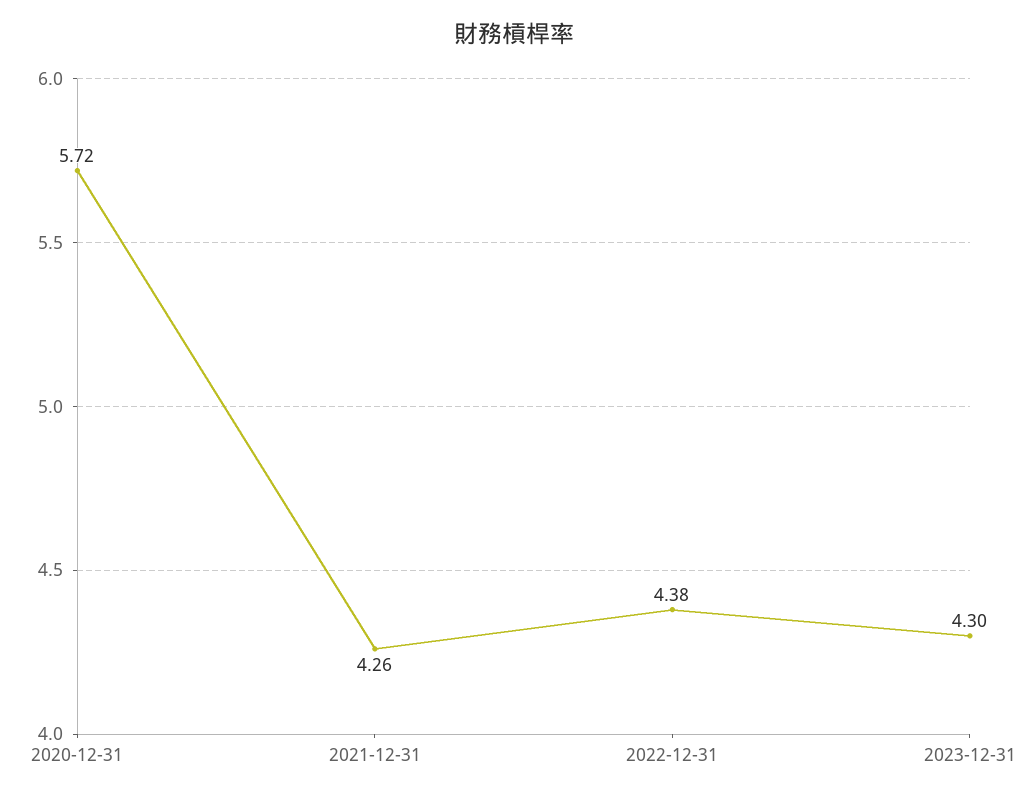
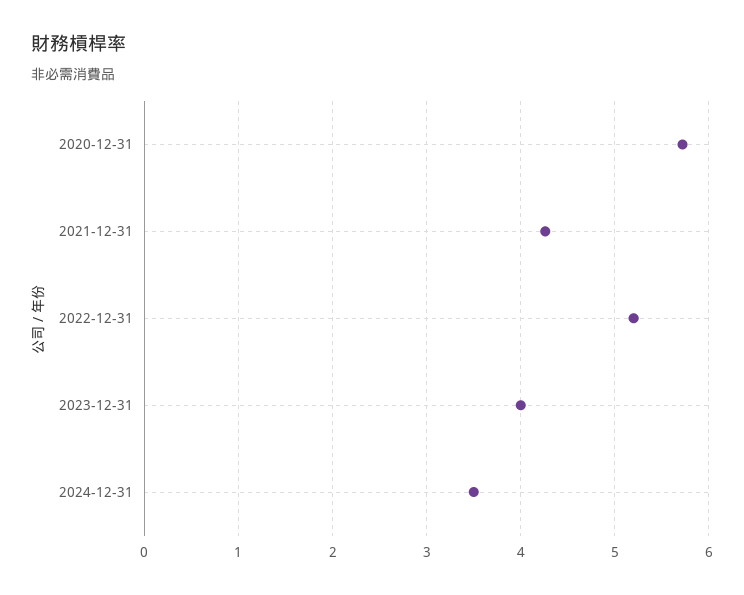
2022-12-31: 4.38 -> 5.2
2023-12-31: 4.3 -> 4
2024-12-31: none -> 3.5

